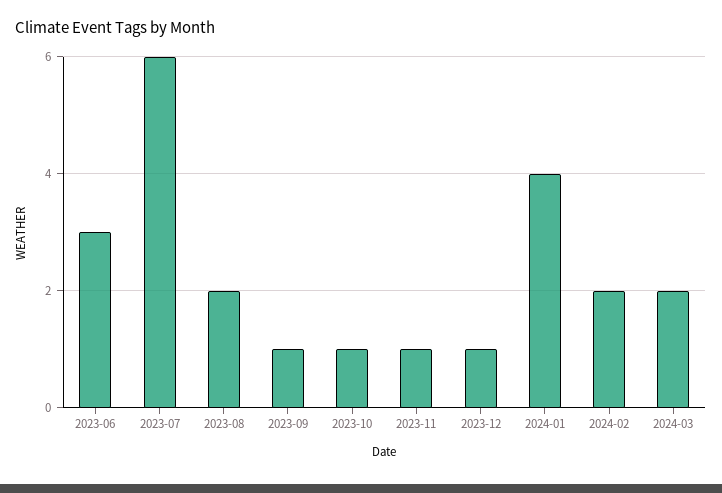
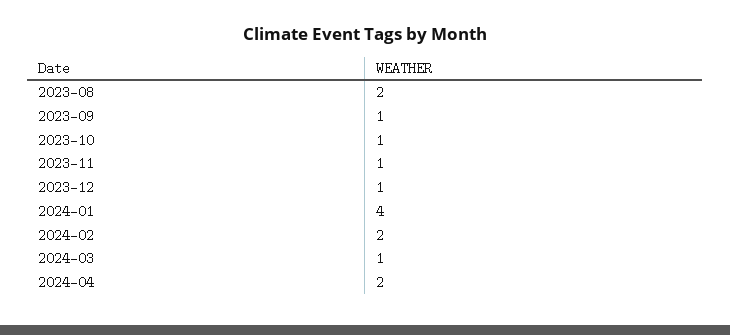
2023-06: 3 -> none
2023-07: 6 -> none
2024-03: 2 -> 1
2024-04: none -> 2

